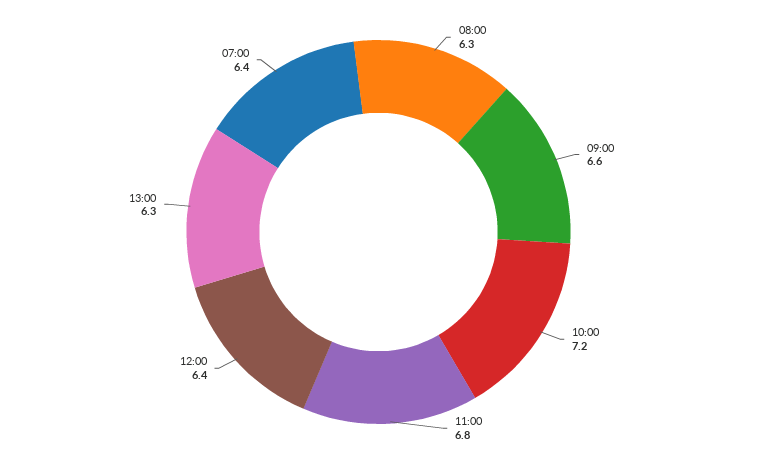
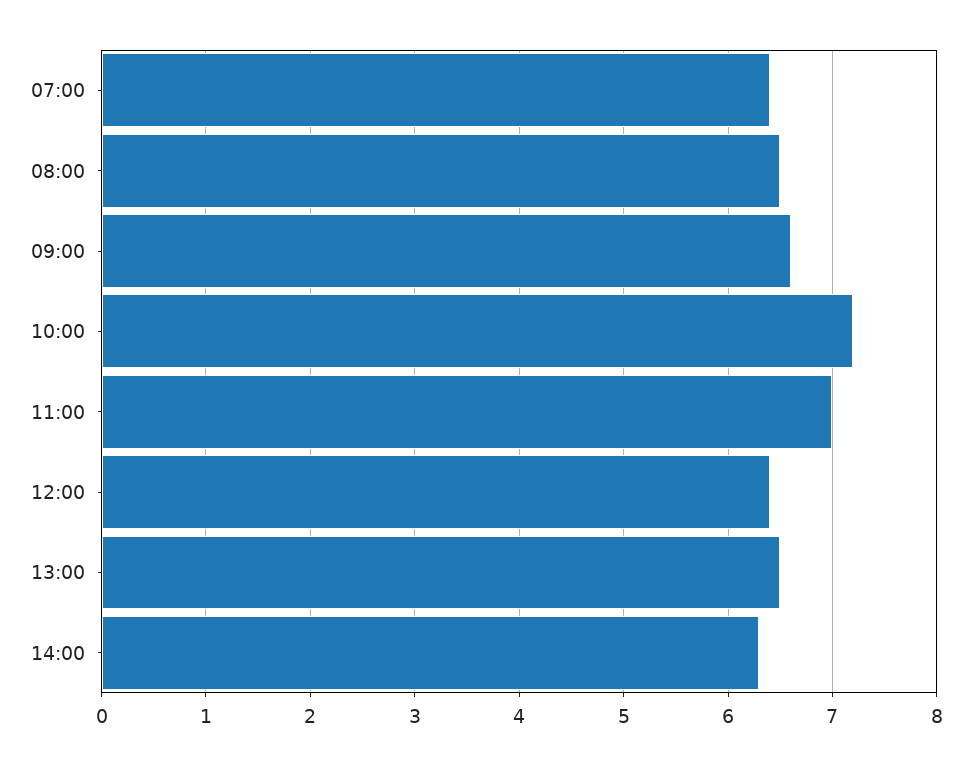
08:00: 6.3 -> 6.5
11:00: 6.8 -> 7
13:00: 6.3 -> 6.5
14:00: none -> 6.3

